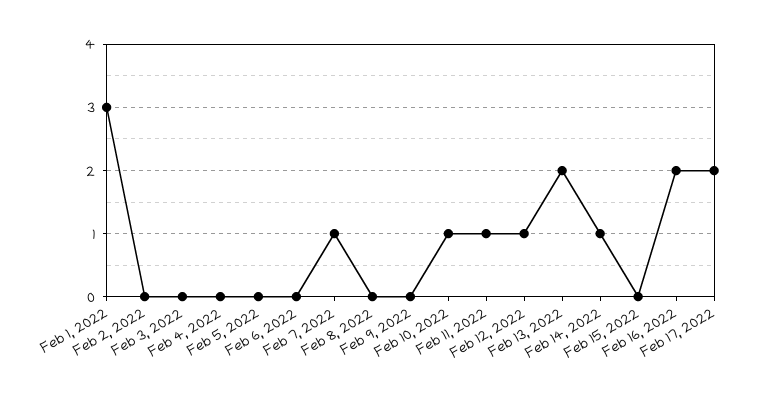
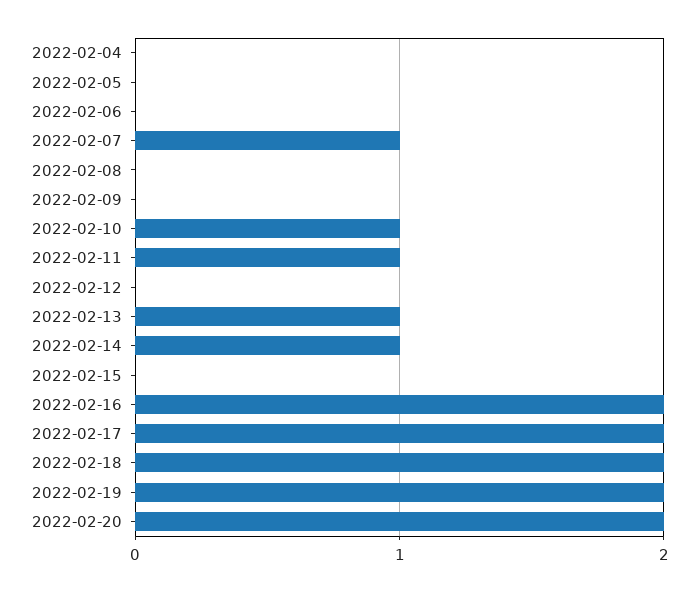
Feb 1, 2022: 3 -> none
Feb 2, 2022: 0 -> none
Feb 3, 2022: 0 -> none
Feb 12, 2022: 1 -> 0
Feb 13, 2022: 2 -> 1
2022-02-18: none -> 2
2022-02-19: none -> 2
2022-02-20: none -> 2

